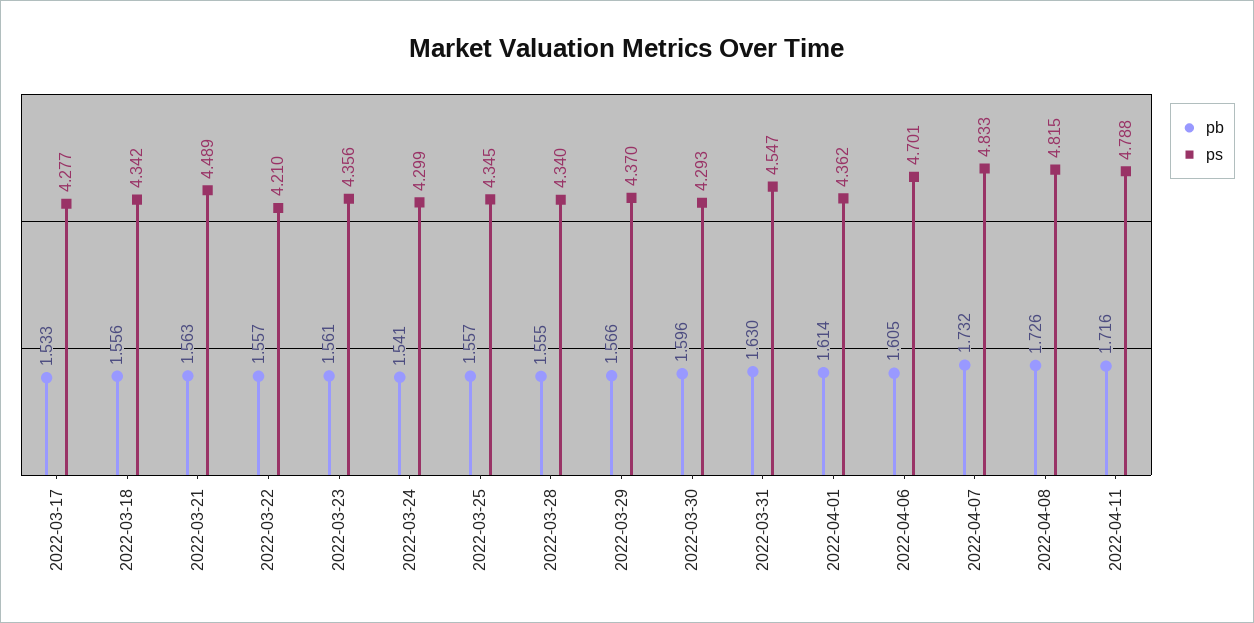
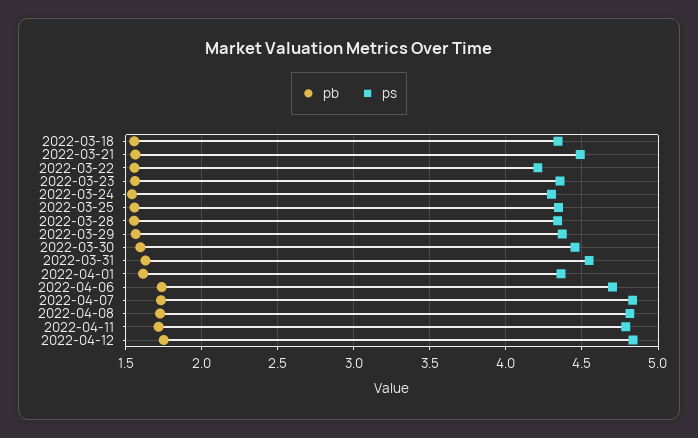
pb, 2022-03-17: 1.533 -> none
ps, 2022-03-17: 4.277 -> none
ps, 2022-03-30: 4.293 -> 4.45
pb, 2022-04-06: 1.605 -> 1.75
pb, 2022-04-12: none -> 1.75
ps, 2022-04-12: none -> 4.85

